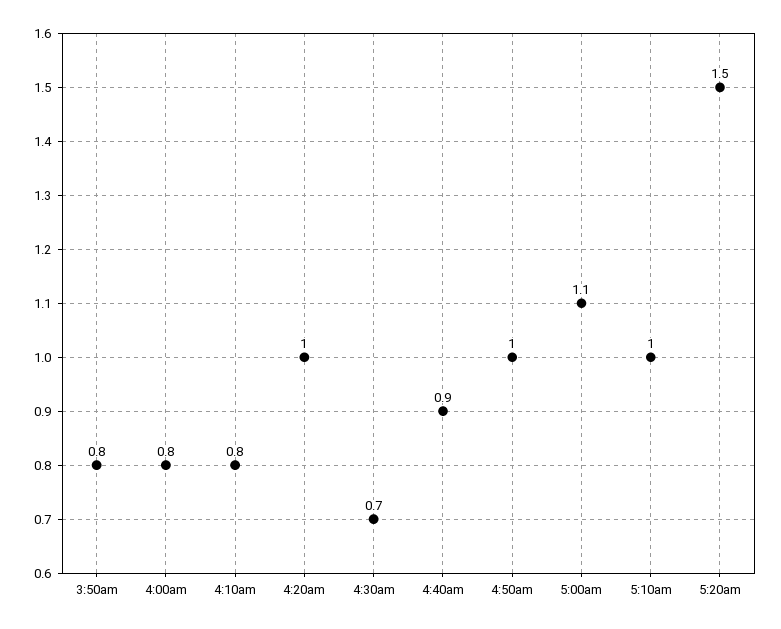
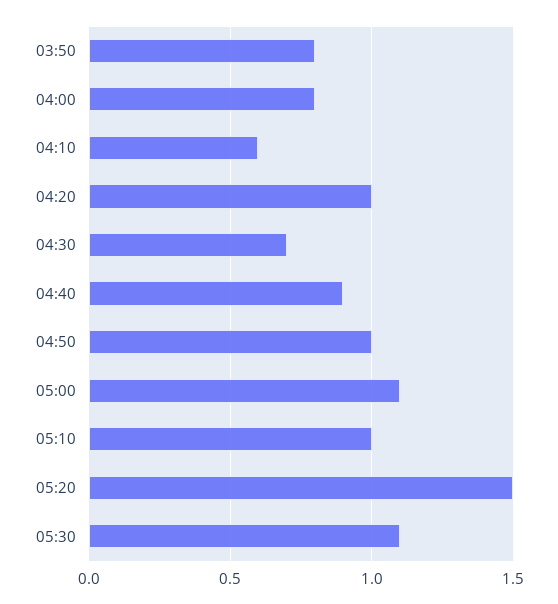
4:10am: 0.8 -> 0.6
05:30: none -> 1.1

